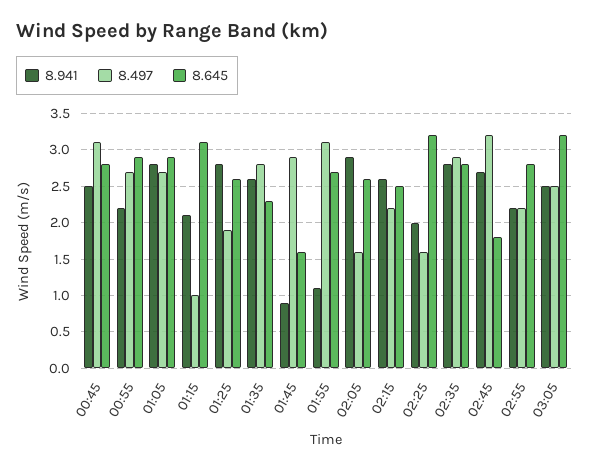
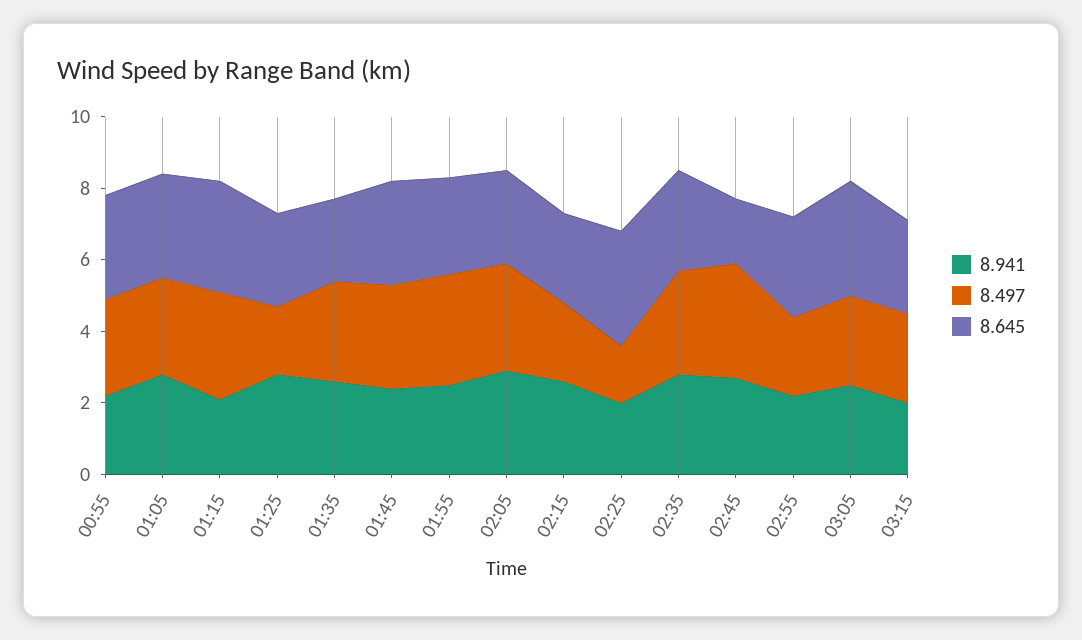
8.941, 00:45: 2.5 -> none
8.497, 00:45: 3.1 -> none
8.645, 00:45: 2.8 -> none
8.497, 01:15: 1 -> 3
8.941, 01:45: 0.9 -> 2.5
8.645, 01:45: 1.6 -> 3
8.941, 01:55: 1.1 -> 2.5
8.497, 02:05: 1.6 -> 3
8.941, 03:15: none -> 2
8.497, 03:15: none -> 2.5
8.645, 03:15: none -> 2.5

